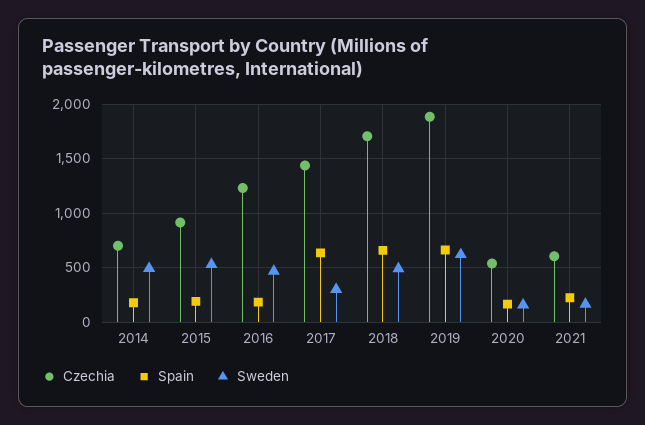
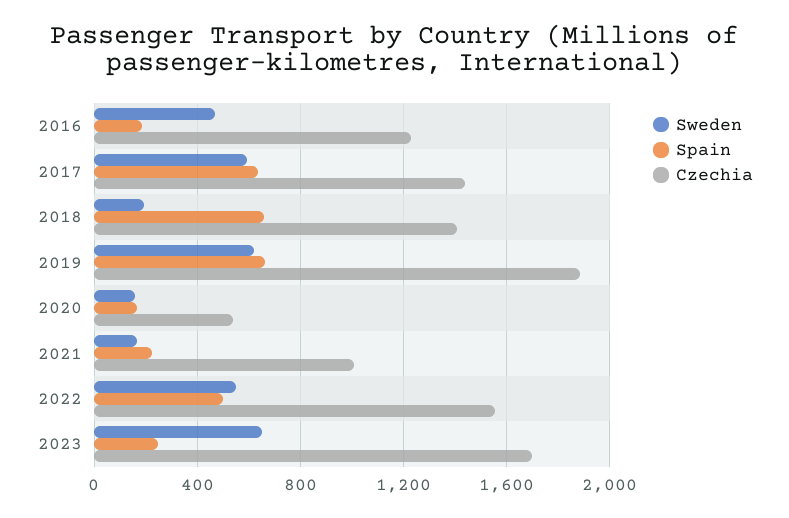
Czechia, 2014: 700 -> none
Spain, 2014: 200 -> none
Sweden, 2014: 500 -> none
Czechia, 2015: 900 -> none
Spain, 2015: 200 -> none
Sweden, 2015: 500 -> none
Sweden, 2017: 300 -> 600
Czechia, 2018: 1700 -> 1400
Sweden, 2018: 500 -> 200
Czechia, 2021: 600 -> 1000
Sweden, 2022: none -> 550
Spain, 2022: none -> 500
Czechia, 2022: none -> 1550
Sweden, 2023: none -> 650
Spain, 2023: none -> 250
Czechia, 2023: none -> 1700

